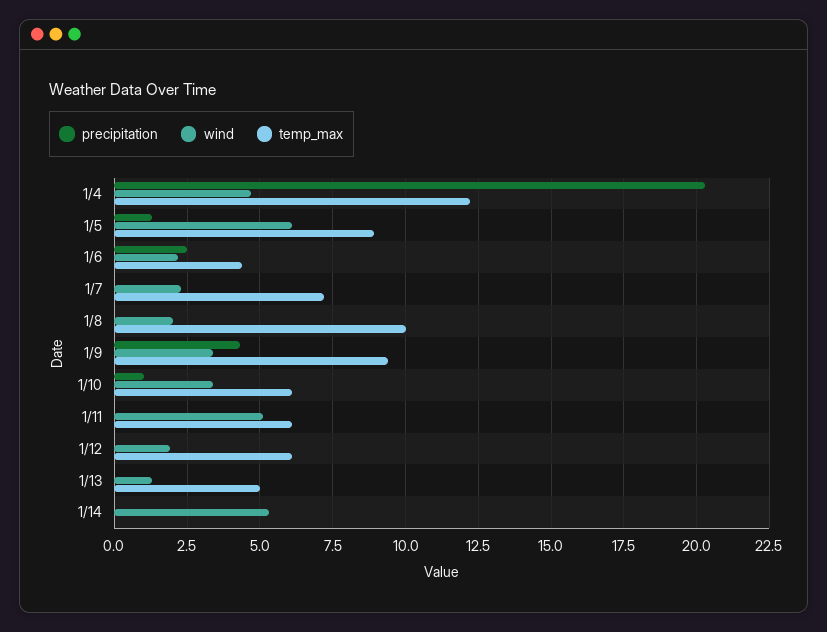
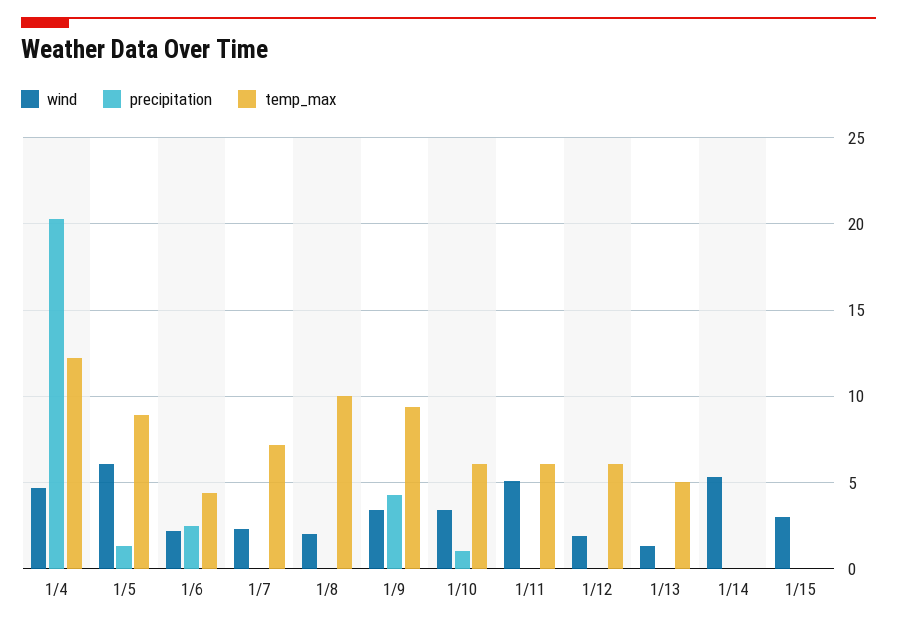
wind, 1/15: none -> 3
precipitation, 1/15: none -> 0
temp_max, 1/15: none -> 0

